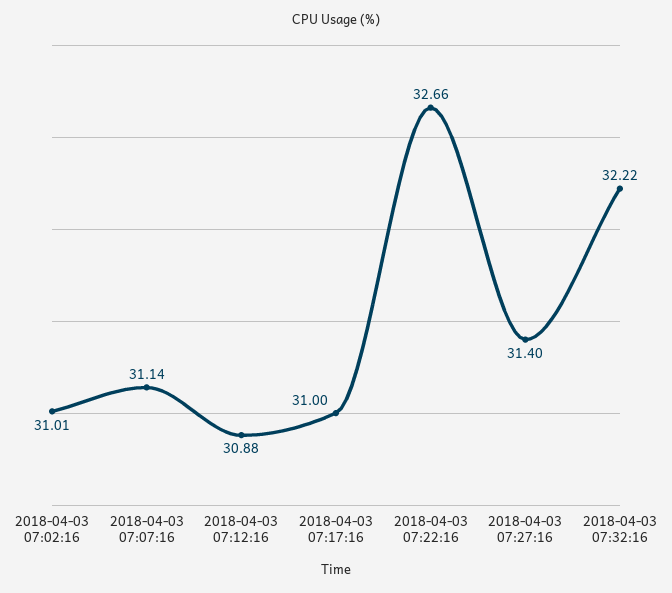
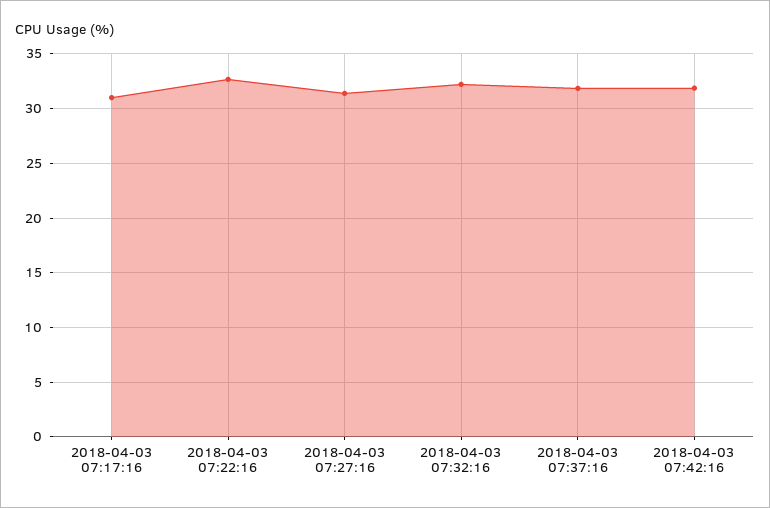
2018-04-03 07:02:16: 31.01 -> none
2018-04-03 07:07:16: 31.14 -> none
2018-04-03 07:12:16: 30.88 -> none
2018-04-03 07:37:16: none -> 32
2018-04-03 07:42:16: none -> 32

